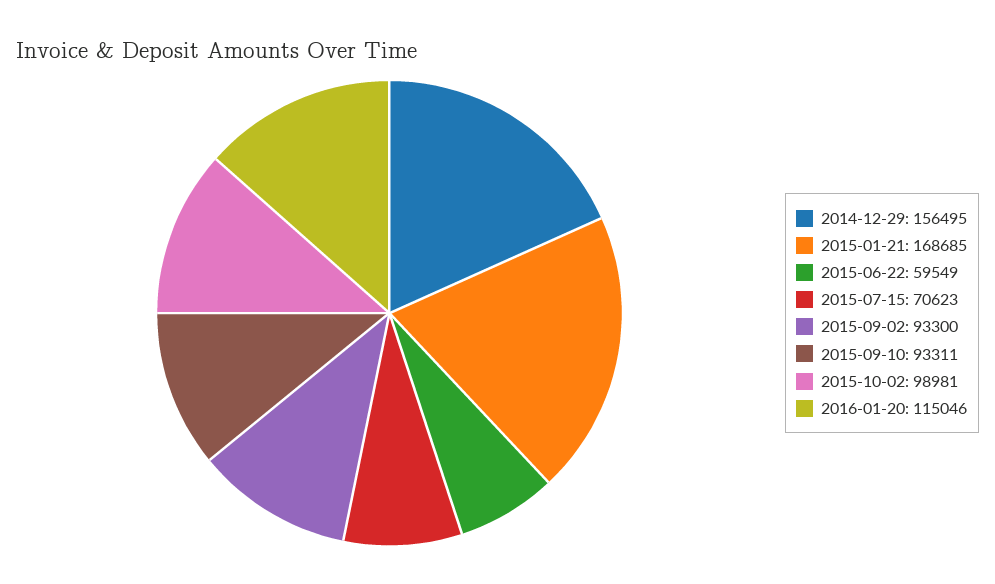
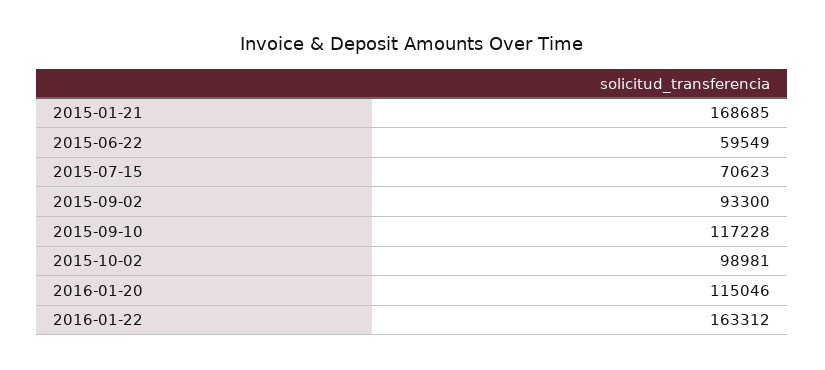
2014-12-29: 156495 -> none
2015-09-10: 93311 -> 117228
2016-01-22: none -> 163312

